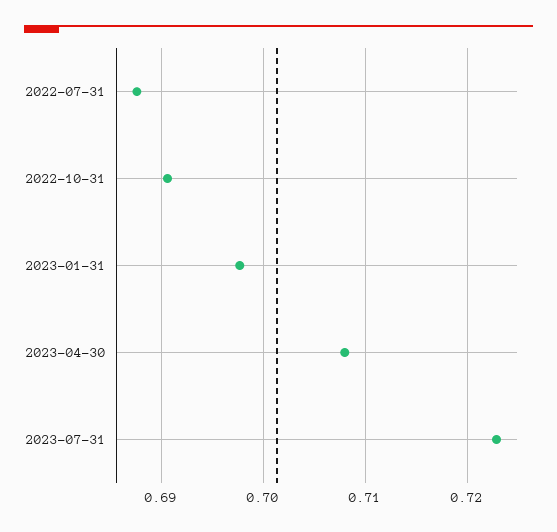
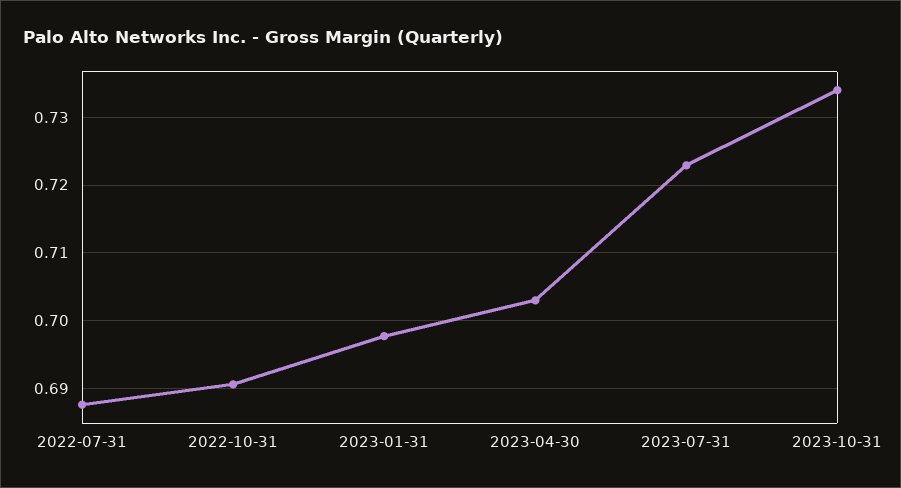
2023-04-30: 0.708 -> 0.703
2023-10-31: none -> 0.734

